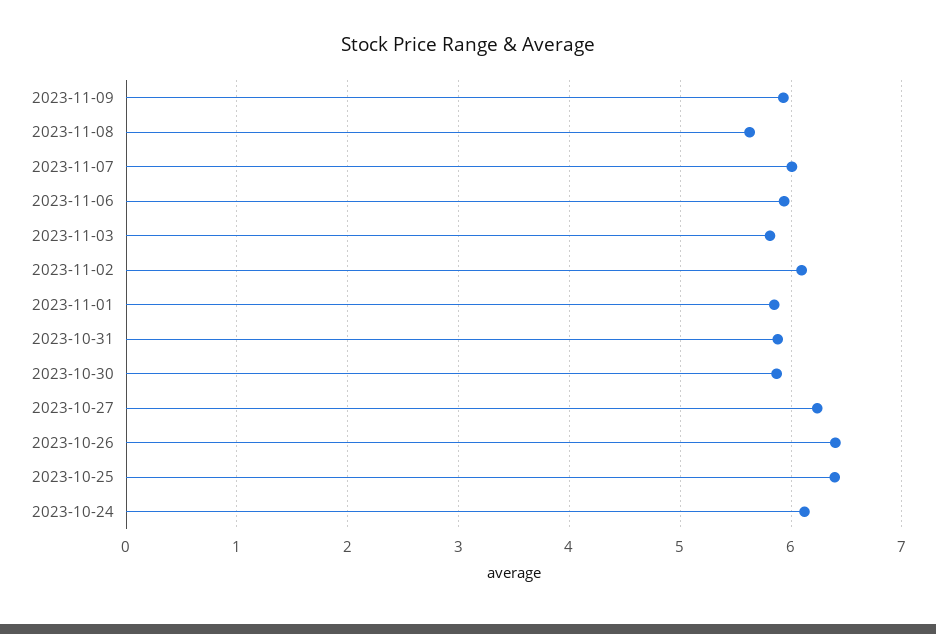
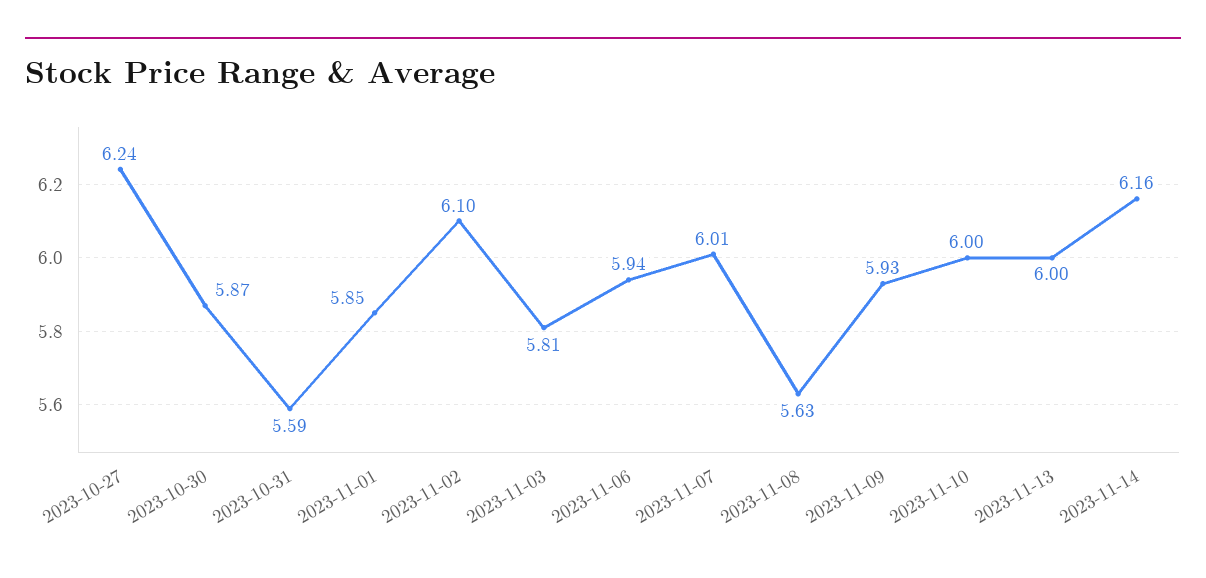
2023-10-31: 5.9 -> 5.59
2023-10-26: 6.4 -> none
2023-10-25: 6.4 -> none
2023-10-24: 6.1 -> none
2023-11-10: none -> 6
2023-11-13: none -> 6
2023-11-14: none -> 6.16

